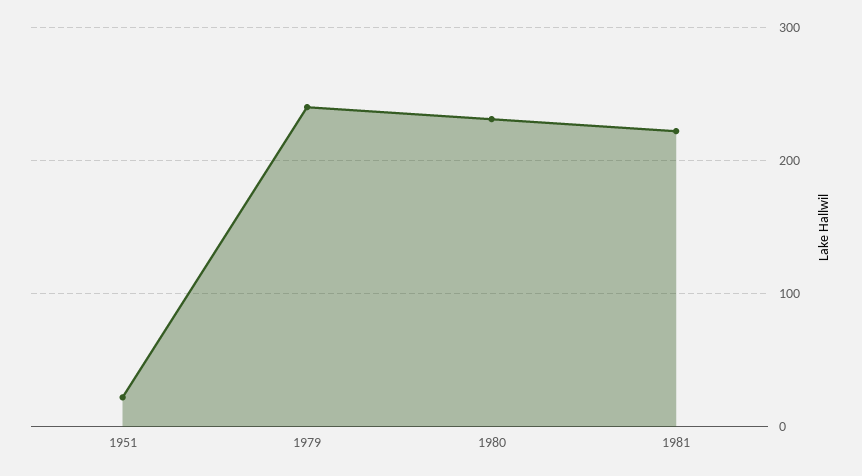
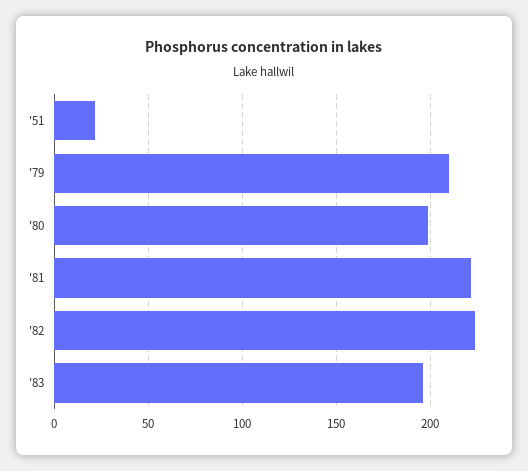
1979: 240 -> 210
1980: 230 -> 200
'82: none -> 225
'83: none -> 195

